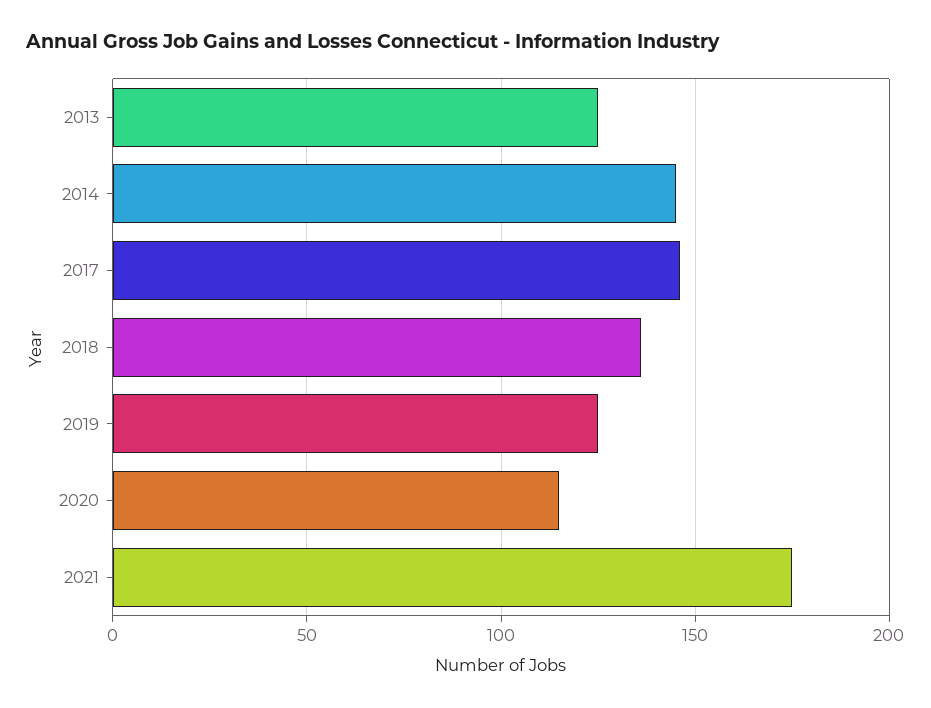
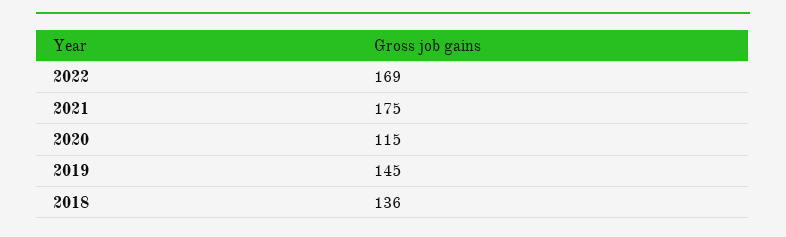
2013: 125 -> none
2014: 145 -> none
2017: 145 -> none
2019: 125 -> 145
2022: none -> 169

